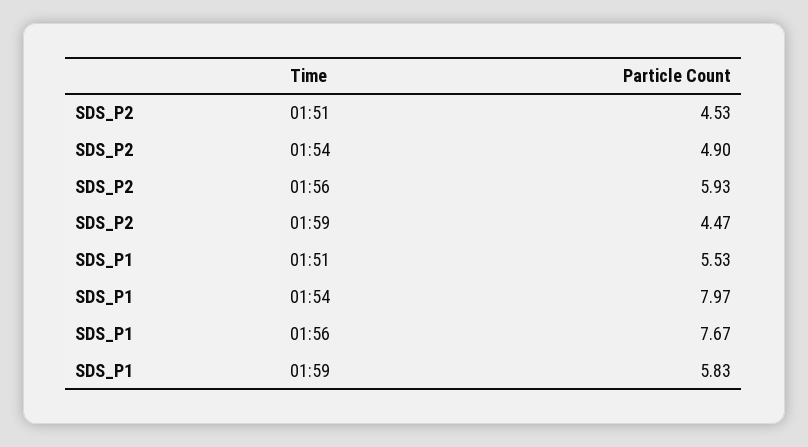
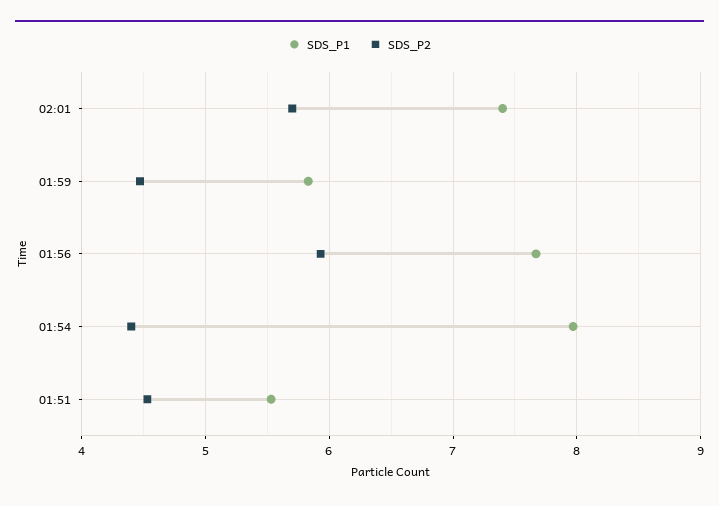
SDS_P2, 01:54: 4.9 -> 4.4
SDS_P1, 02:01: none -> 7.4
SDS_P2, 02:01: none -> 5.7

